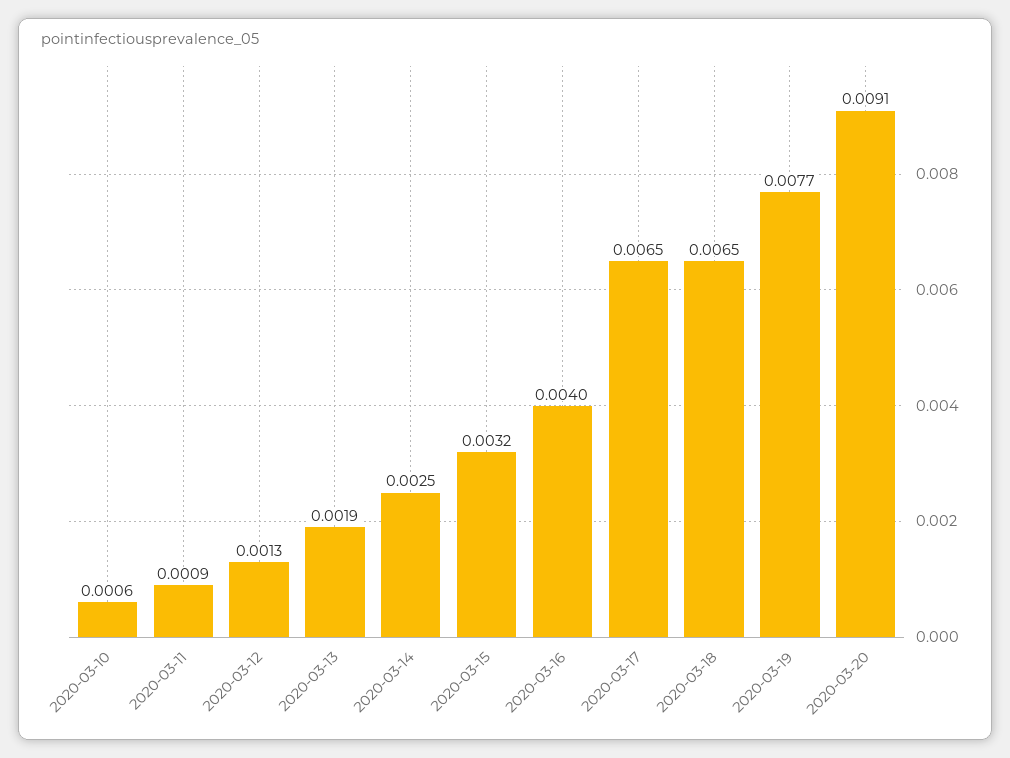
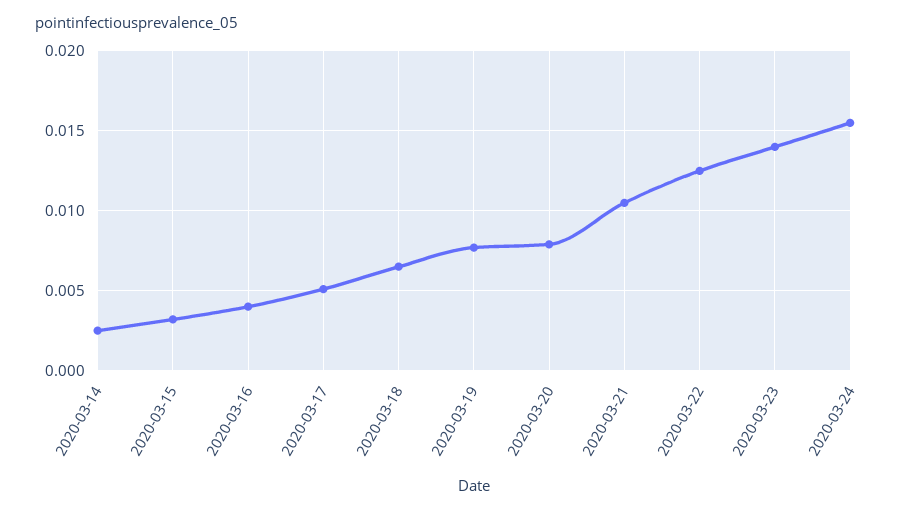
2020-03-10: 0.0006 -> none
2020-03-11: 0.0009 -> none
2020-03-12: 0.0013 -> none
2020-03-13: 0.0019 -> none
2020-03-17: 0.0065 -> 0.005
2020-03-20: 0.0091 -> 0.008
2020-03-21: none -> 0.0105
2020-03-22: none -> 0.0125
2020-03-23: none -> 0.014
2020-03-24: none -> 0.0155

